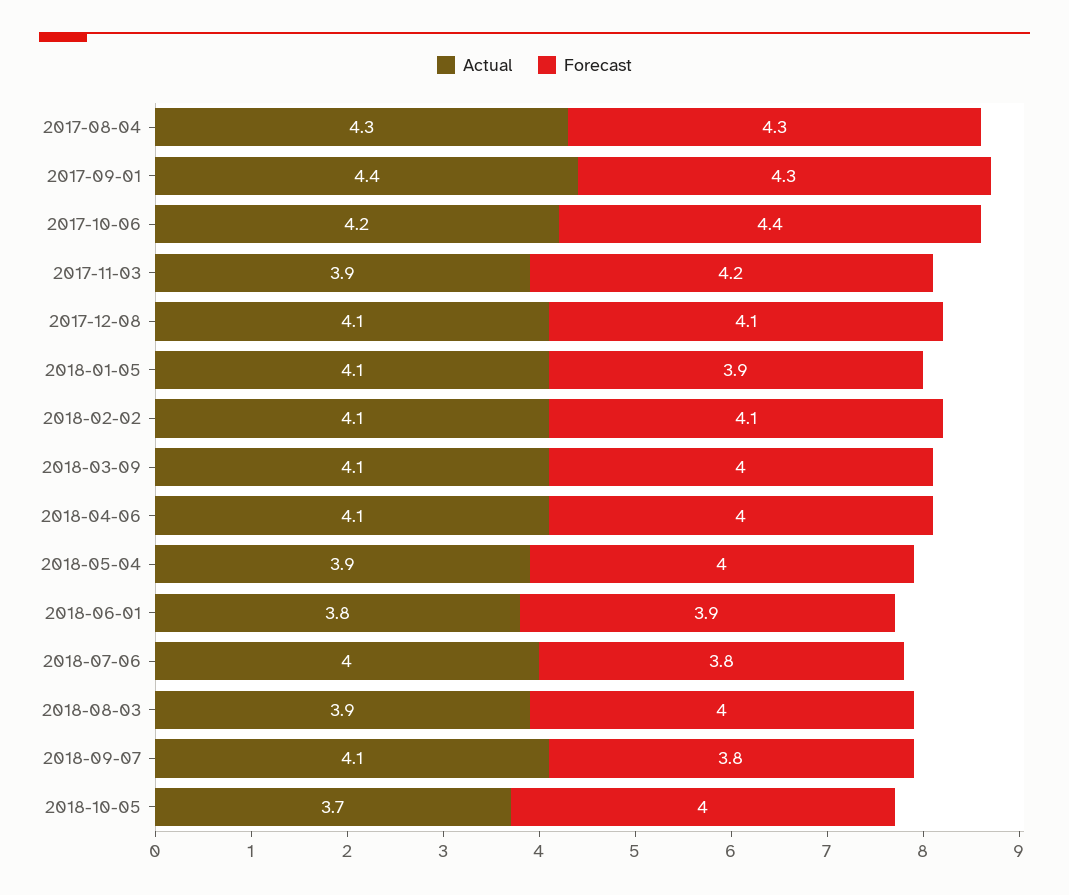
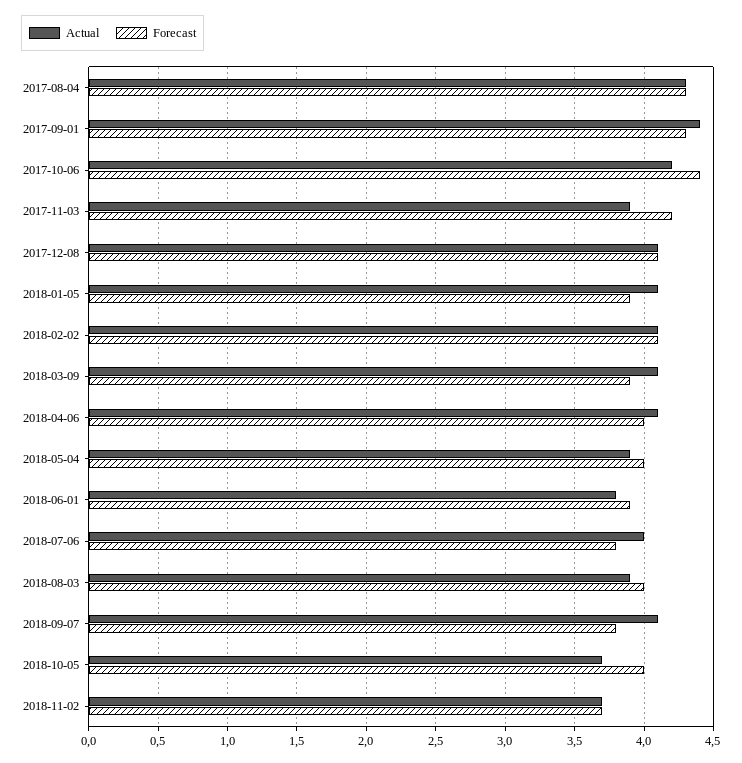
Forecast, 2018-03-09: 4 -> 3.9
Actual, 2018-11-02: none -> 3.7
Forecast, 2018-11-02: none -> 3.7

